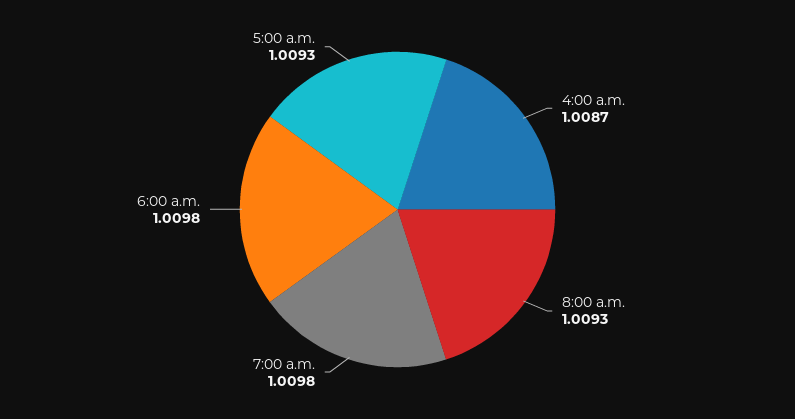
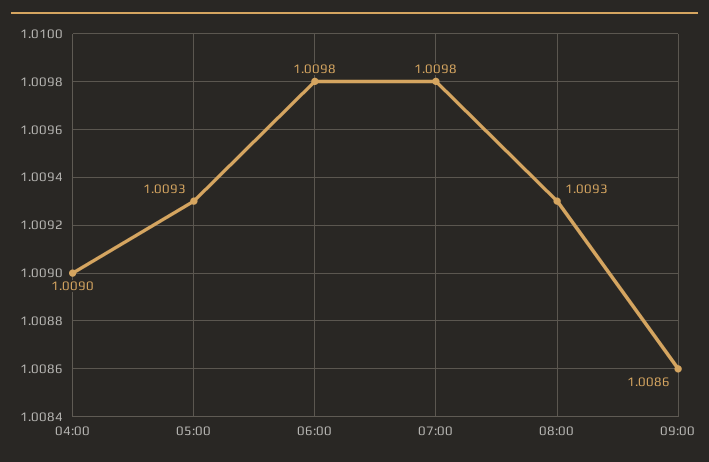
4:00 a.m.: 1.0087 -> 1.009
09:00: none -> 1.0086

